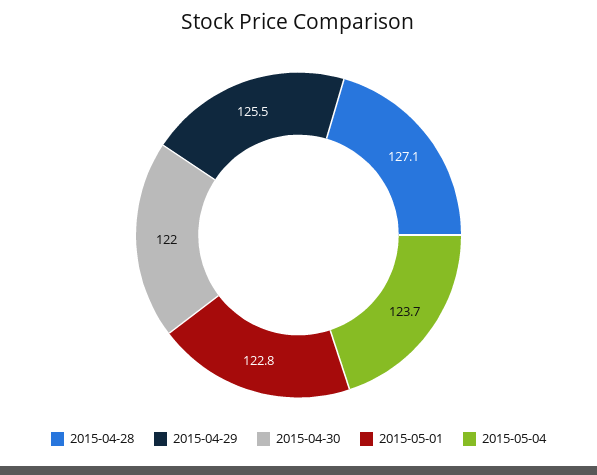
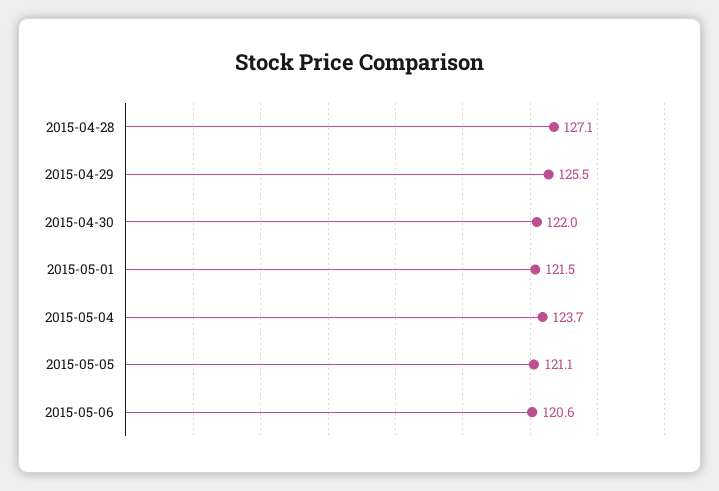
2015-05-01: 122.8 -> 121.5
2015-05-05: none -> 121.1
2015-05-06: none -> 120.6

